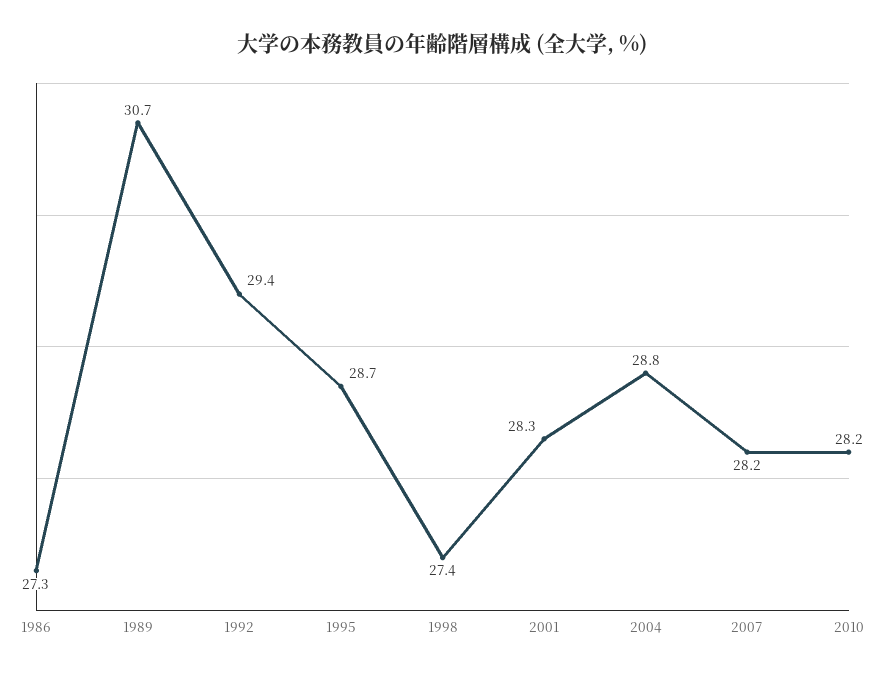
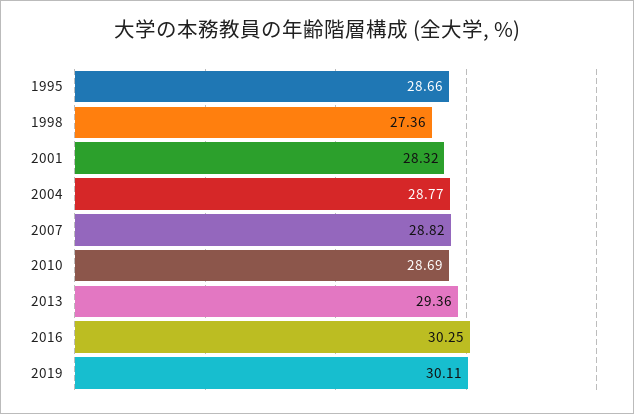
1986: 27.3 -> none
1989: 30.7 -> none
1992: 29.4 -> none
2007: 28.2 -> 28.82
2010: 28.2 -> 28.69
2013: none -> 29.36
2016: none -> 30.25
2019: none -> 30.11

